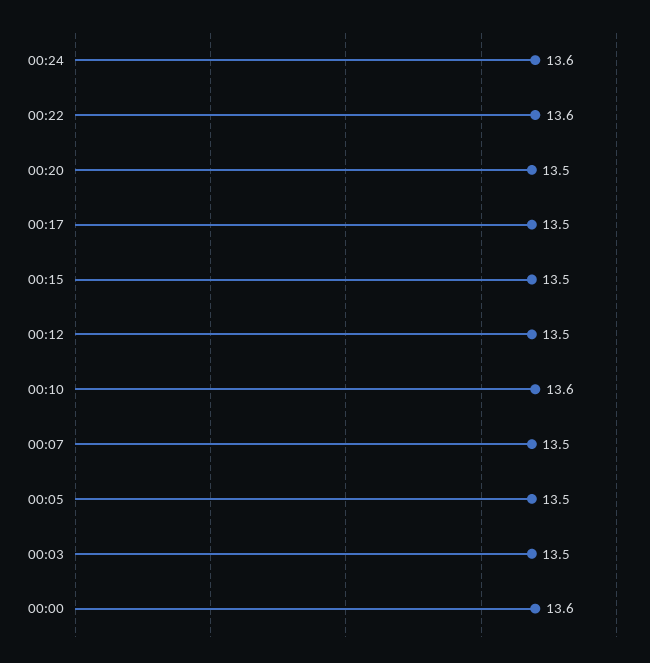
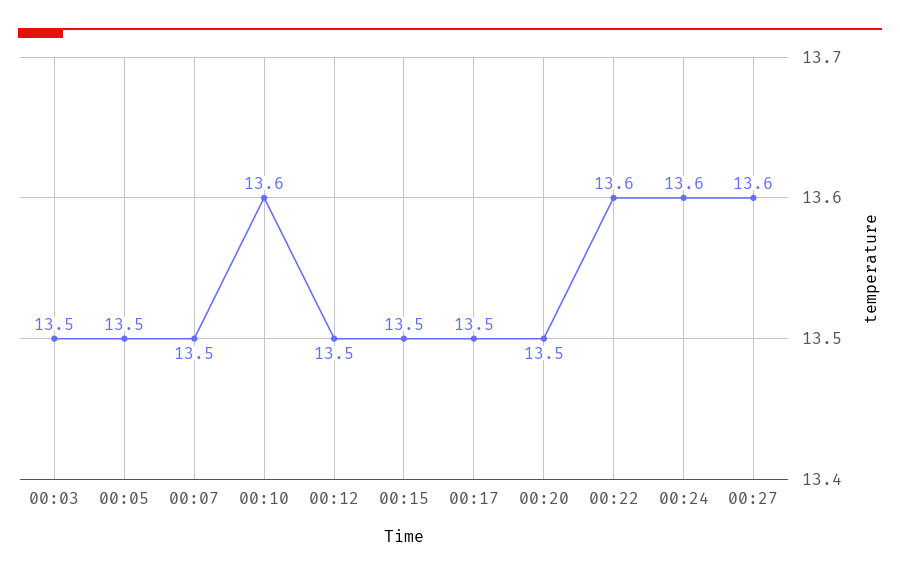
00:00: 13.6 -> none
00:27: none -> 13.6

